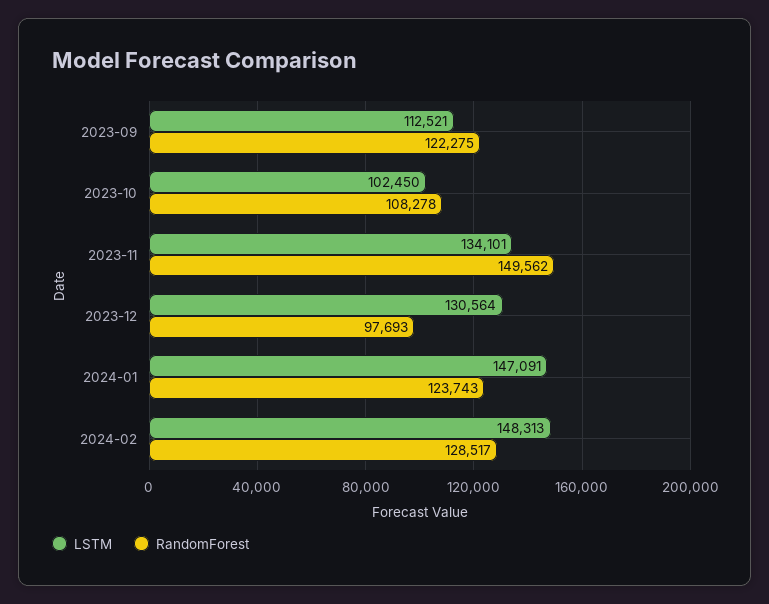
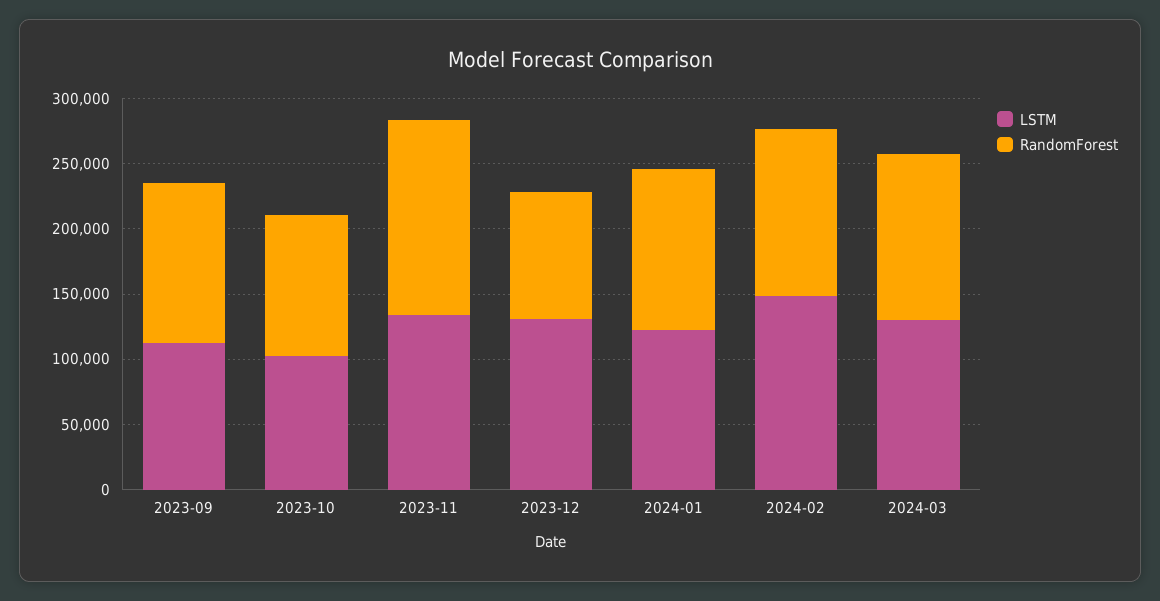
LSTM, 2024-01: 147091 -> 120000
LSTM, 2024-03: none -> 130000
RandomForest, 2024-03: none -> 130000

